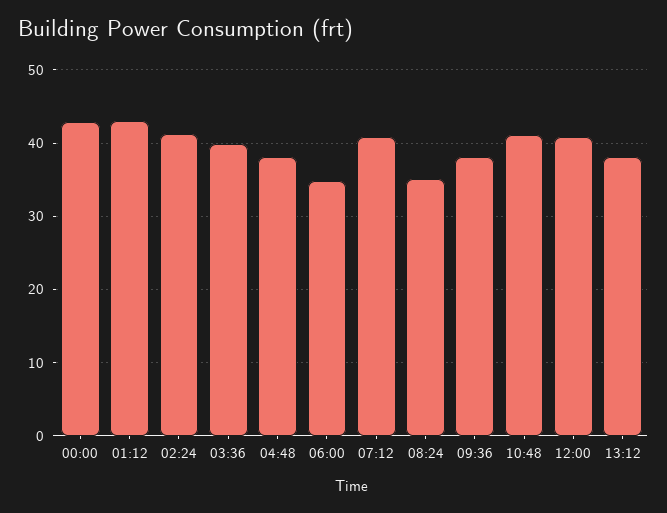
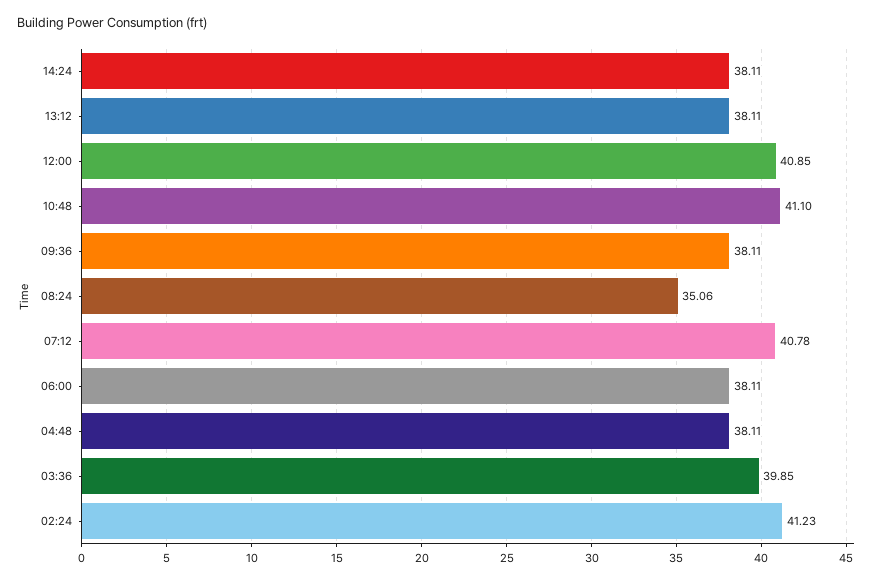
00:00: 43 -> none
01:12: 43 -> none
06:00: 35 -> 38.11
14:24: none -> 38.11

